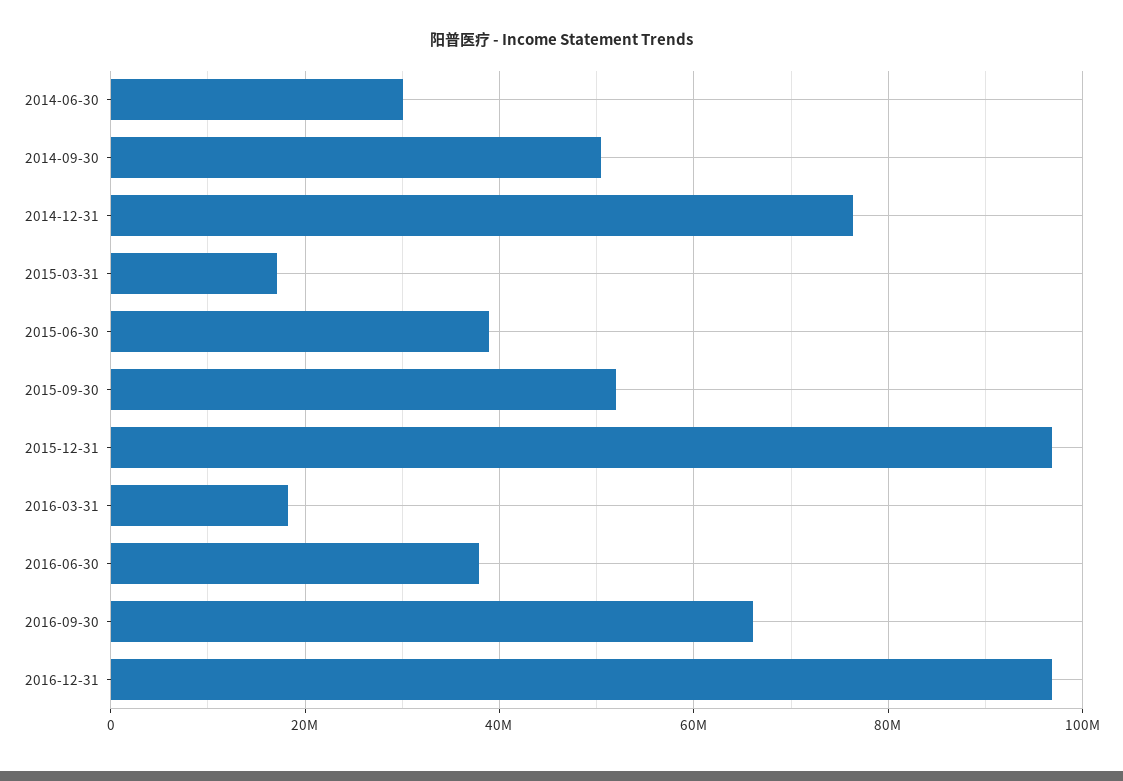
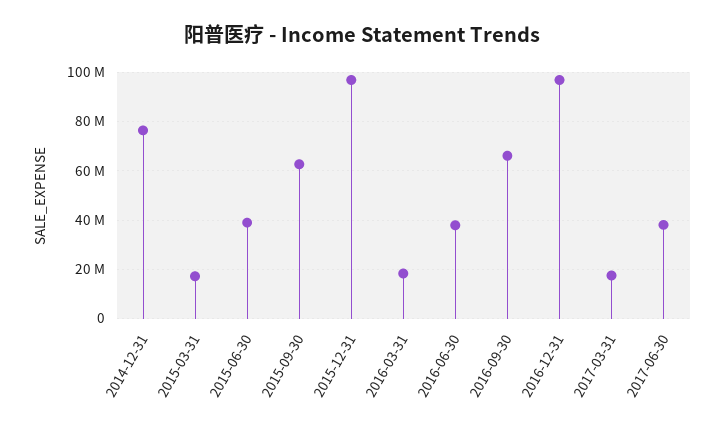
2014-06-30: 30000000 -> none
2014-09-30: 50000000 -> none
2015-09-30: 52000000 -> 62500000
2017-03-31: none -> 17500000
2017-06-30: none -> 37500000

